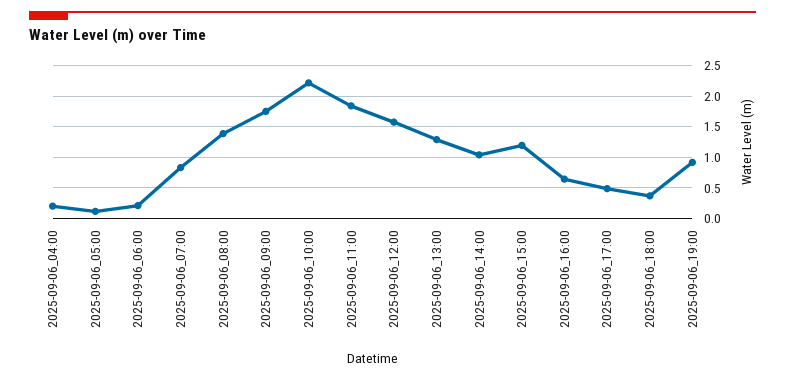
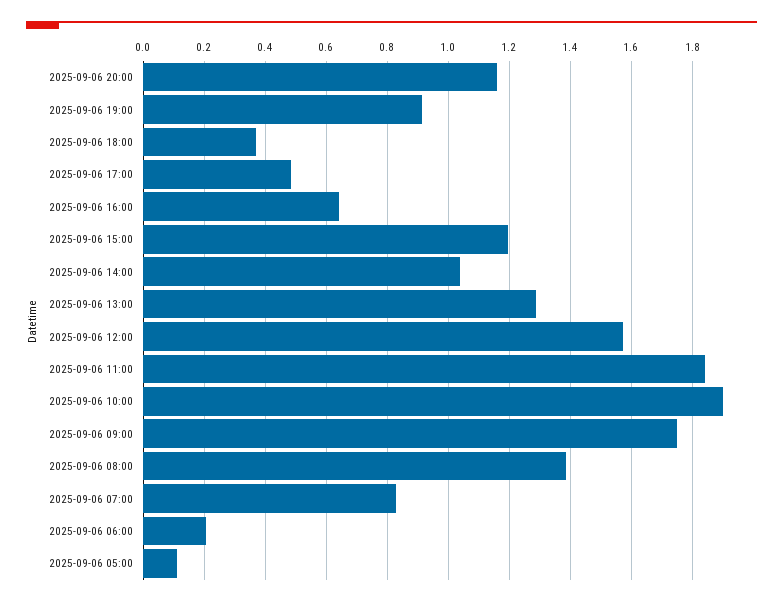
2025-09-06_04:00: 0.2 -> none
2025-09-06_10:00: 2.2 -> 1.9
2025-09-06 20:00: none -> 1.16

